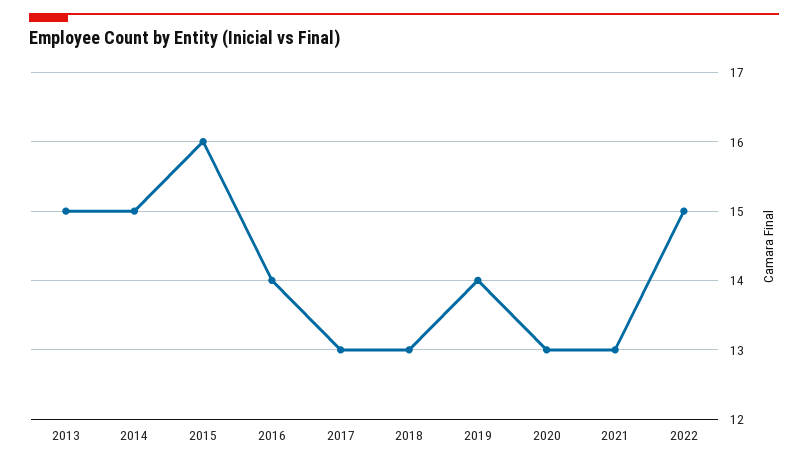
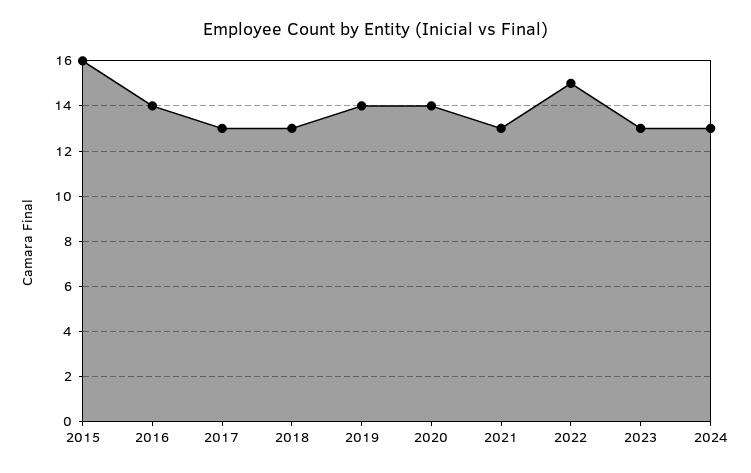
2013: 15 -> none
2014: 15 -> none
2020: 13 -> 14
2023: none -> 13
2024: none -> 13

